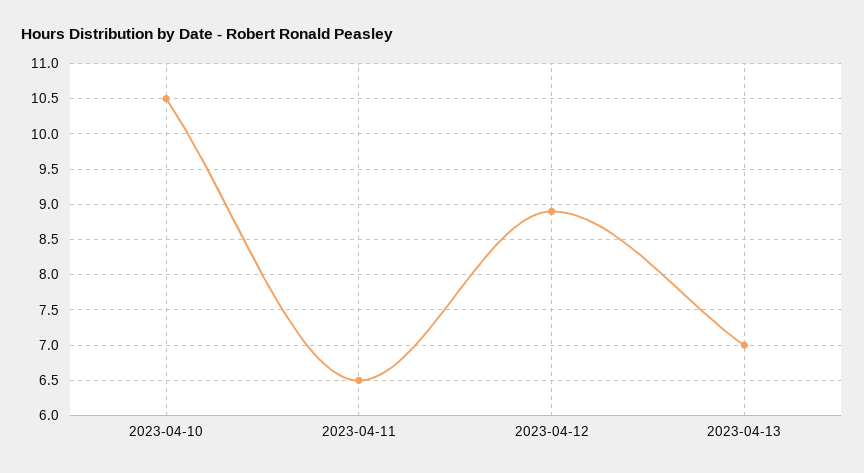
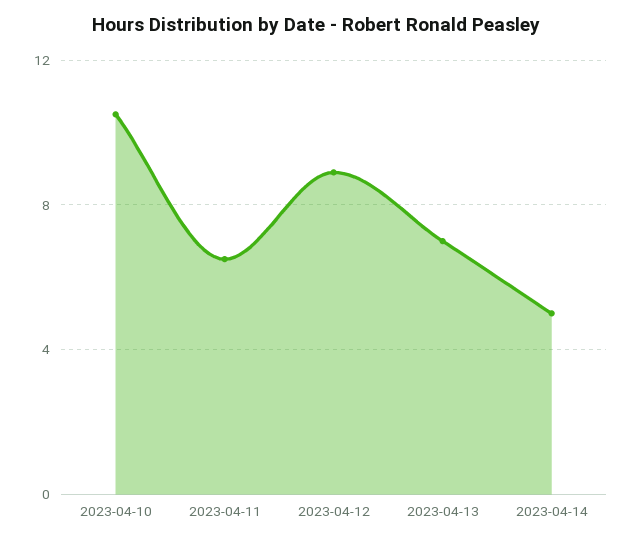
2023-04-14: none -> 5

